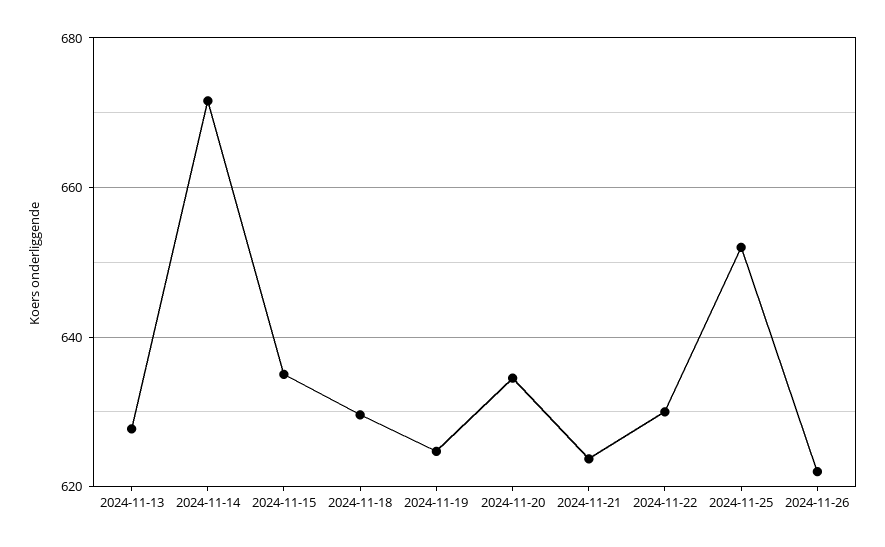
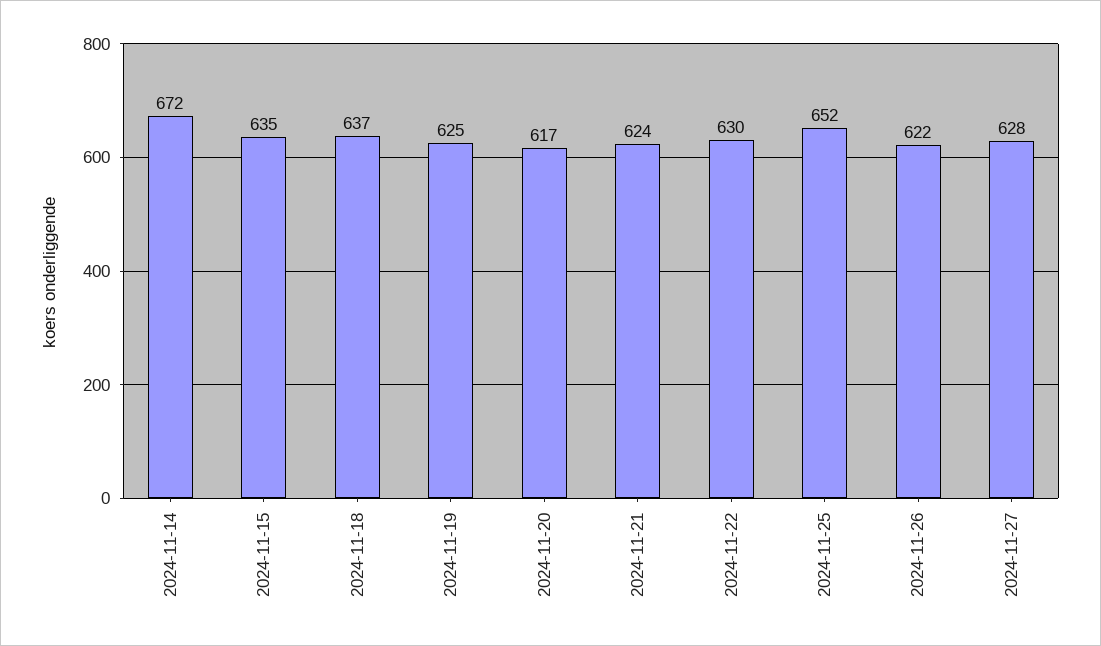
2024-11-13: 628 -> none
2024-11-18: 630 -> 637
2024-11-20: 634 -> 617
2024-11-27: none -> 628

